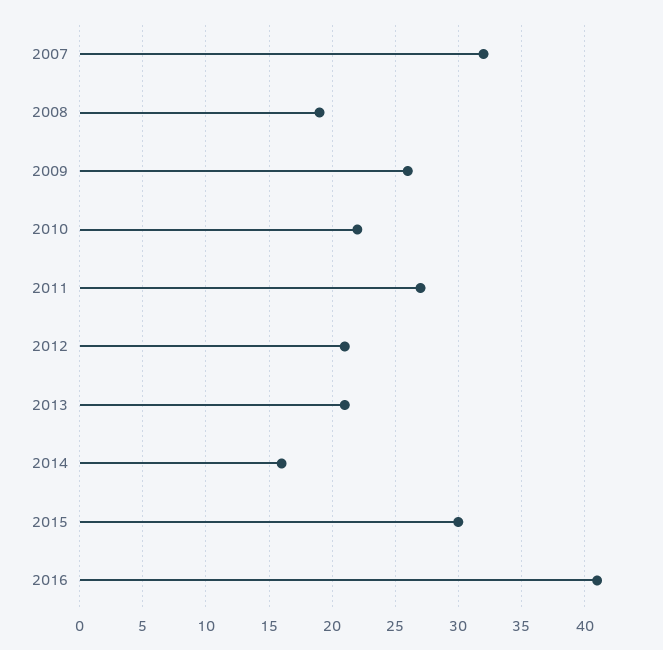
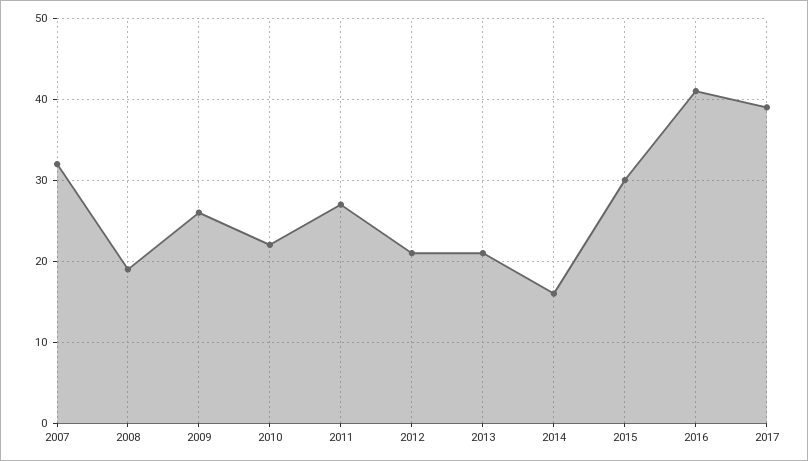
2017: none -> 39

